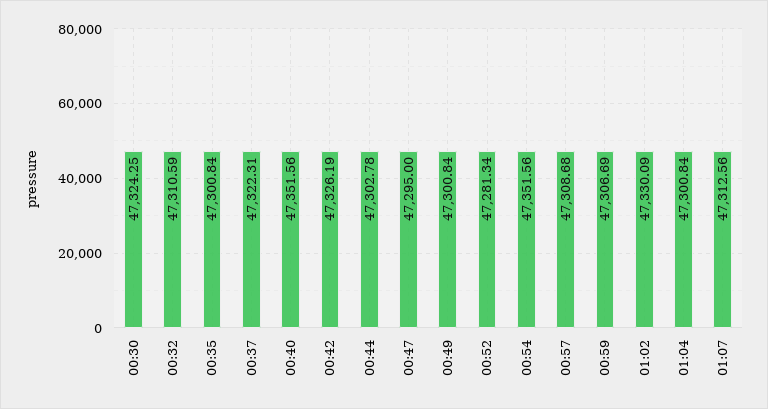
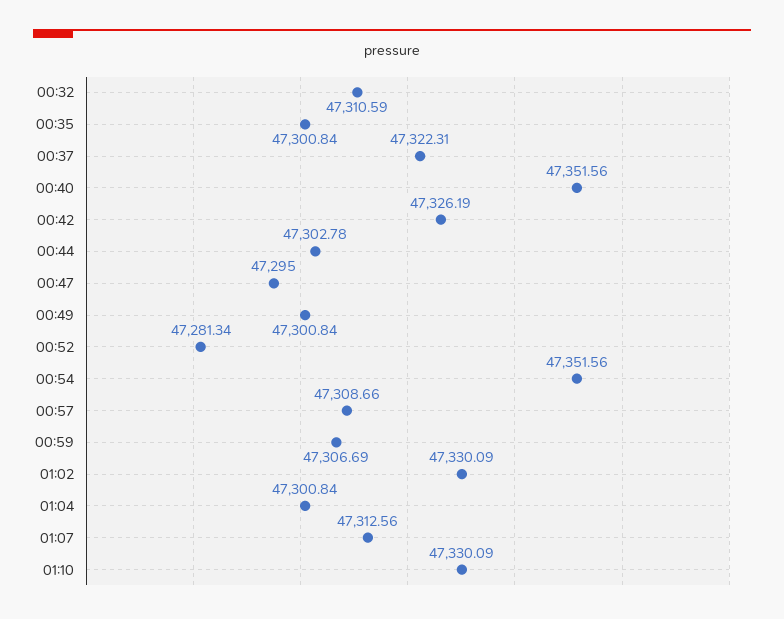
00:30: 47324.25 -> none
00:57: 47308.68 -> 47308.66
01:10: none -> 47330.09

